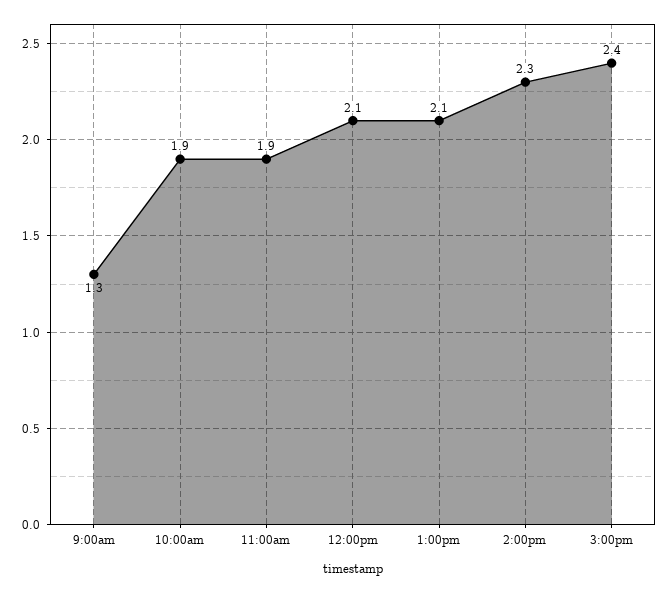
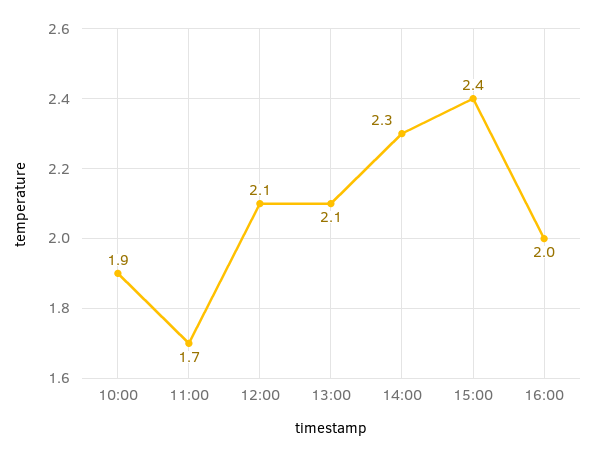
9:00am: 1.3 -> none
11:00am: 1.9 -> 1.7
16:00: none -> 2

